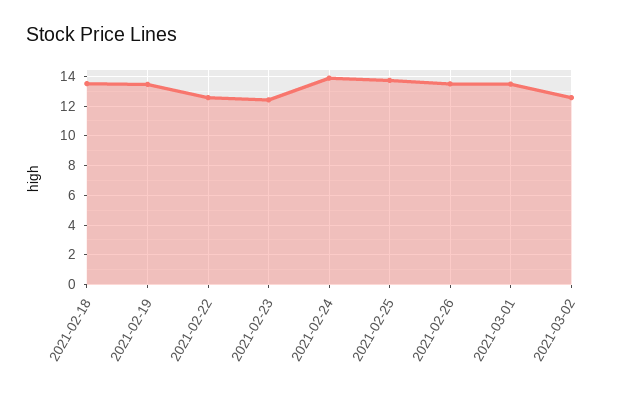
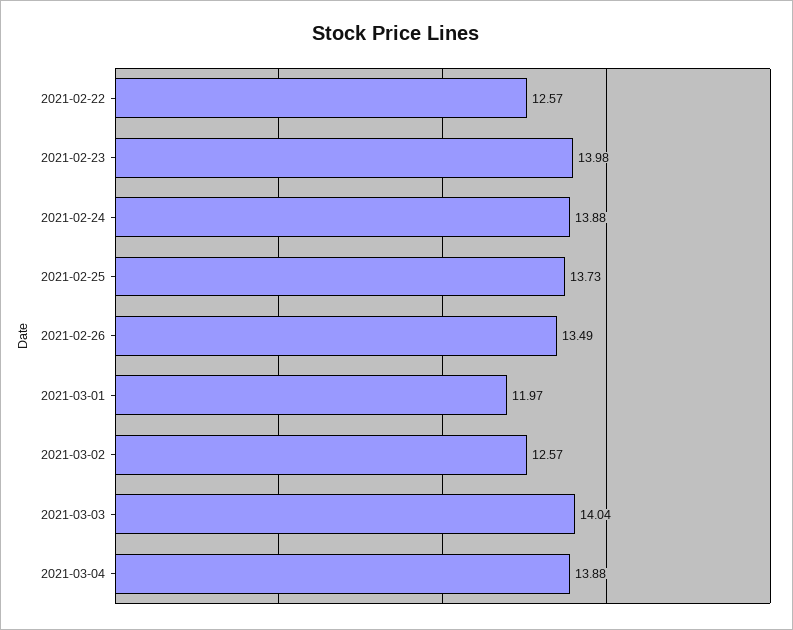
2021-02-18: 13.5 -> none
2021-02-19: 13.5 -> none
2021-02-23: 12.5 -> 13.98
2021-03-01: 13.5 -> 11.97
2021-03-03: none -> 14.04
2021-03-04: none -> 13.88

